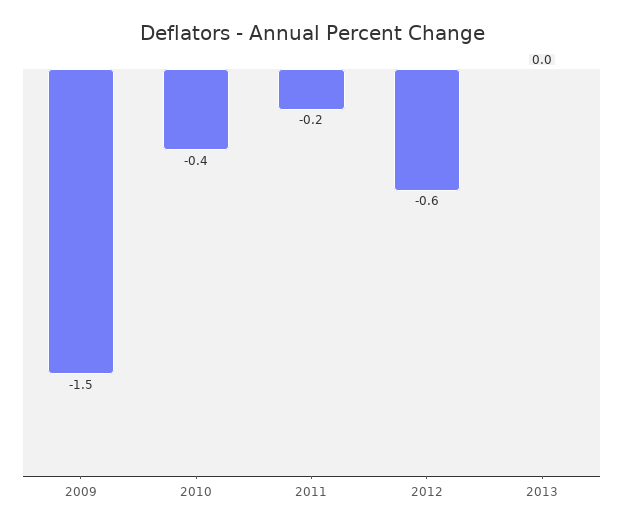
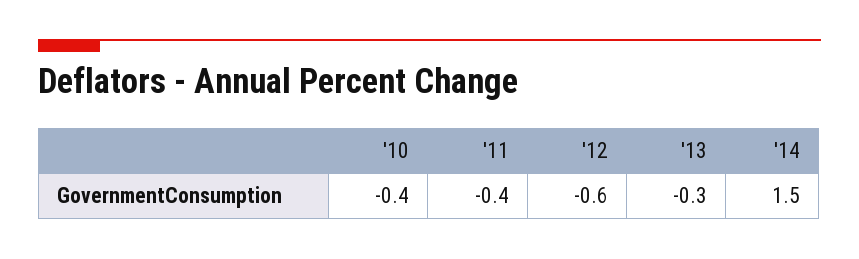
2009: -1.5 -> none
2011: -0.2 -> -0.4
2013: 0 -> -0.3
'14: none -> 1.5

